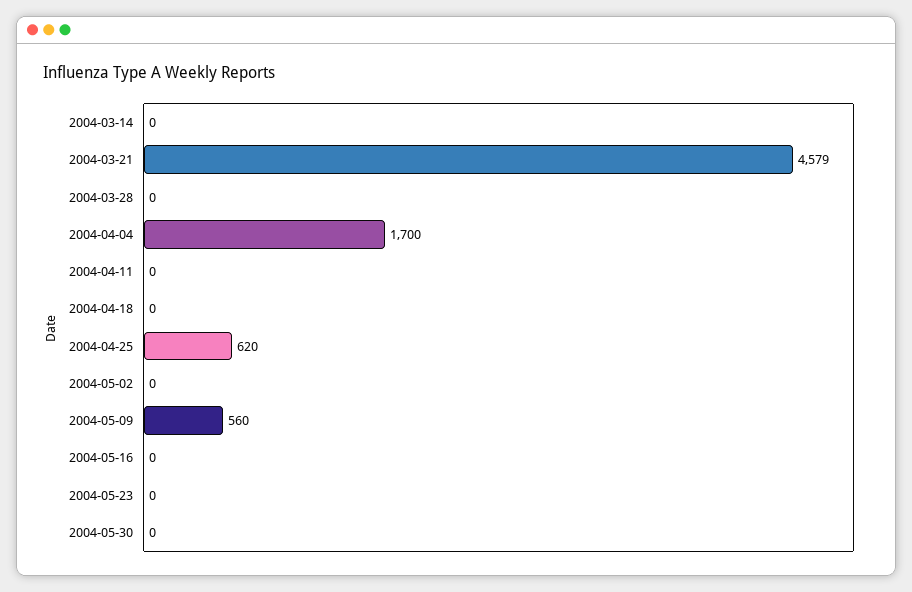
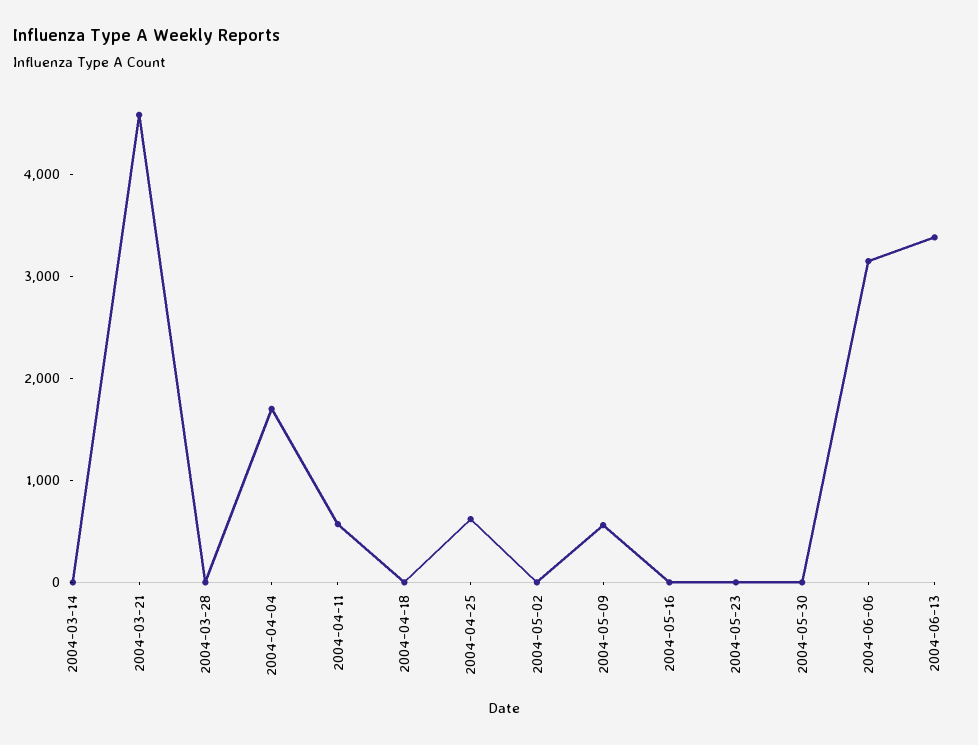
2004-04-11: 0 -> 600
2004-06-06: none -> 3200
2004-06-13: none -> 3400

